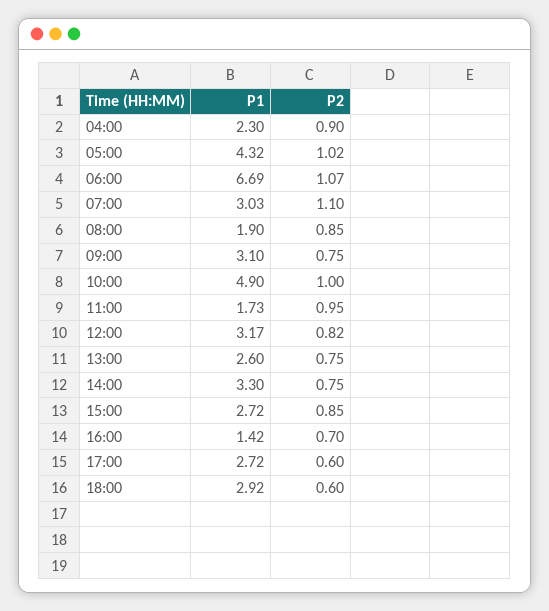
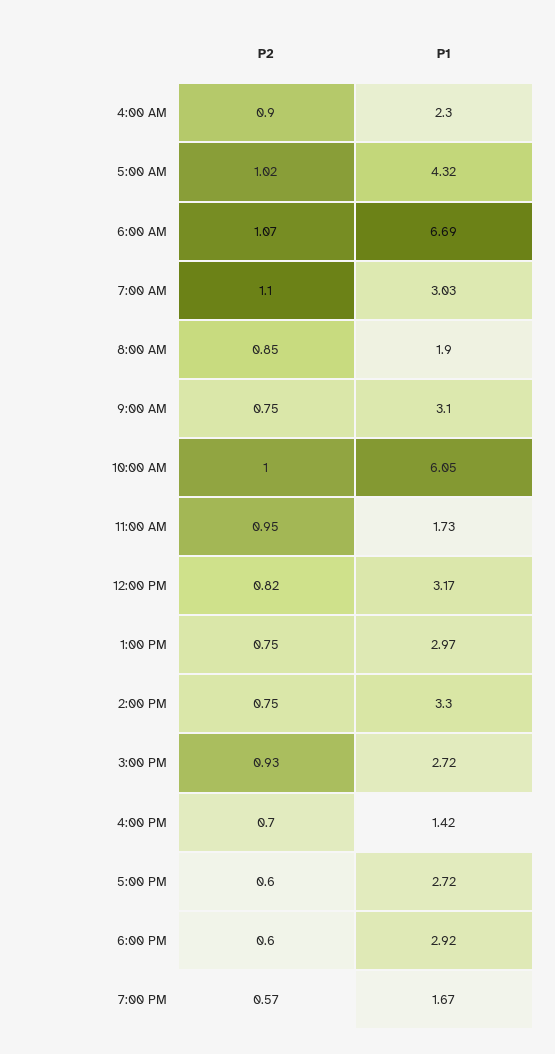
P1, 10:00: 4.9 -> 6.05
P1, 13:00: 2.6 -> 2.97
P2, 15:00: 0.85 -> 0.93
P2, 7:00 PM: none -> 0.57
P1, 7:00 PM: none -> 1.67

